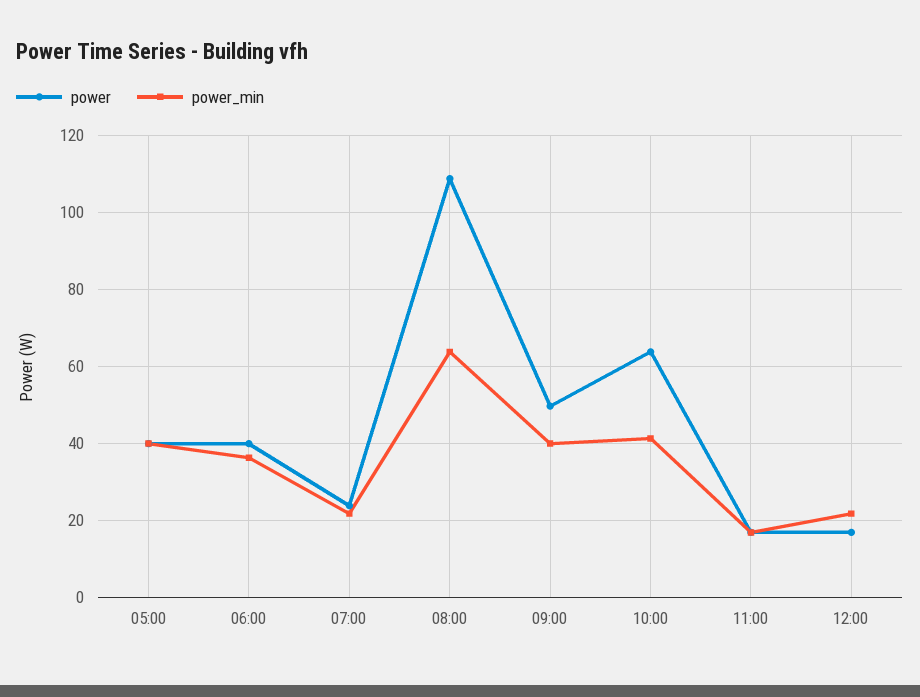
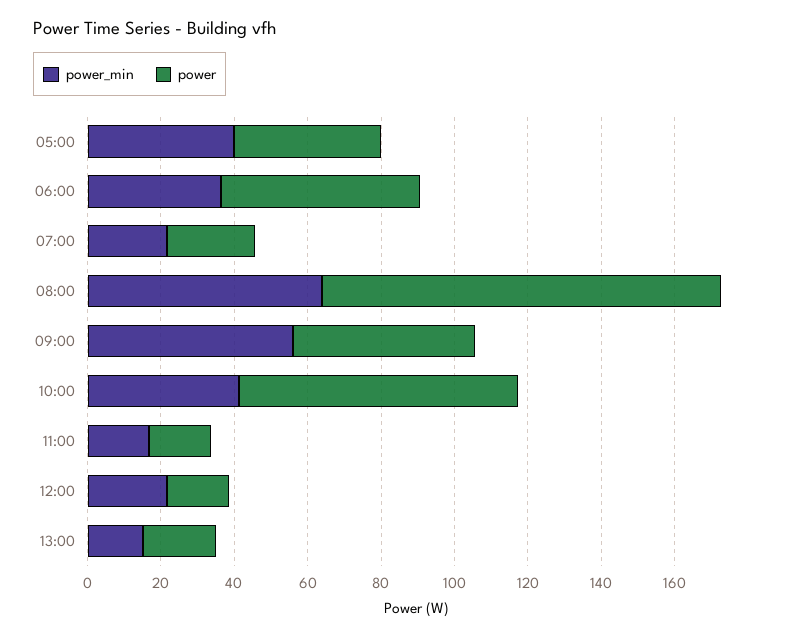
power, 06:00: 40 -> 55
power_min, 09:00: 40 -> 55
power, 10:00: 64 -> 75
power_min, 13:00: none -> 15
power, 13:00: none -> 20

